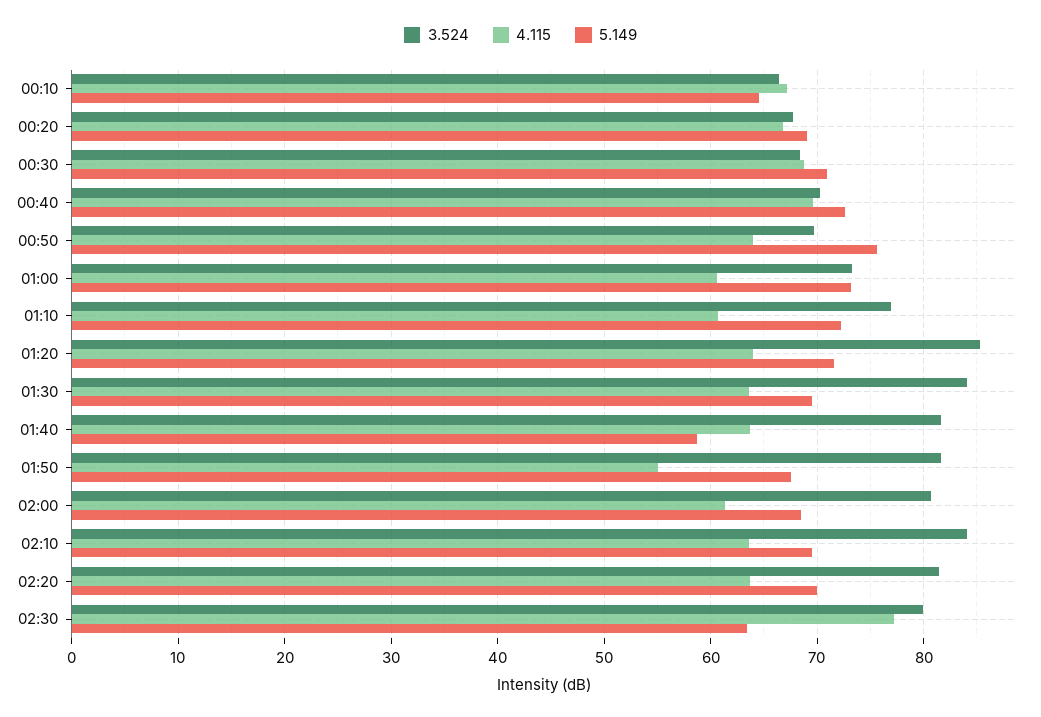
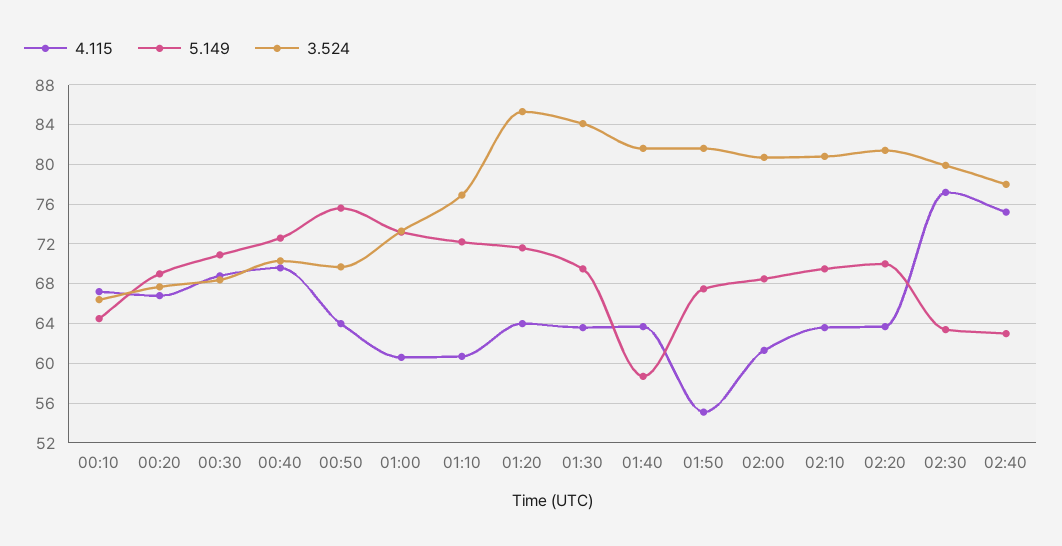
3.524, 02:10: 84 -> 81
4.115, 02:40: none -> 75
5.149, 02:40: none -> 63
3.524, 02:40: none -> 78

